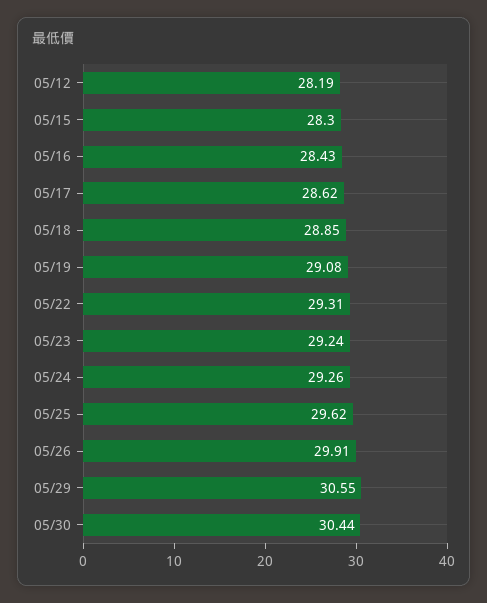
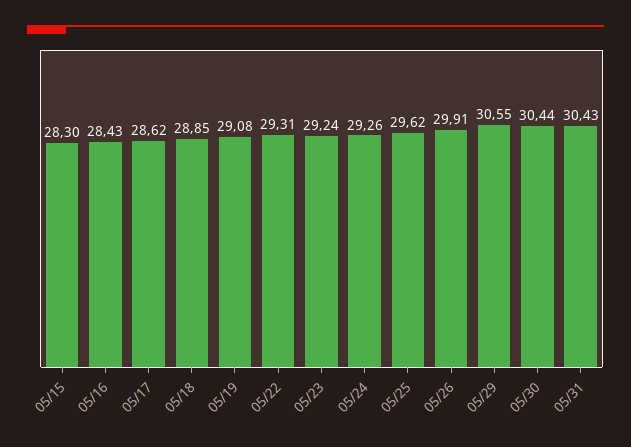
05/12: 28.19 -> none
05/31: none -> 30.43

